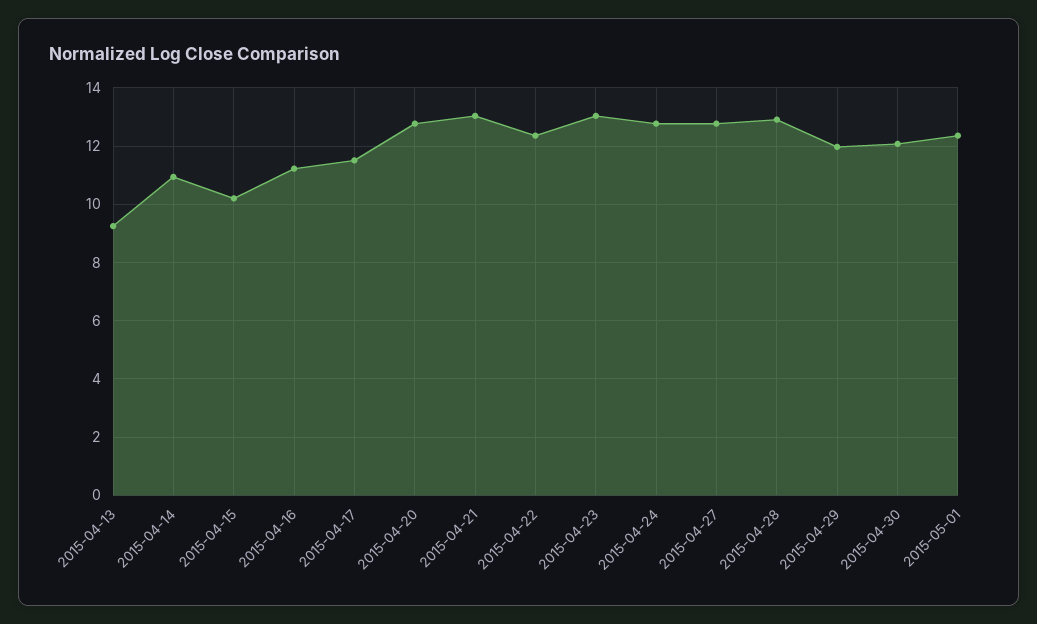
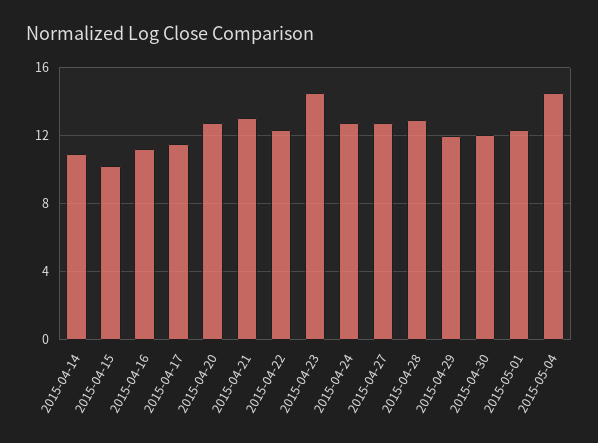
2015-04-13: 9.25 -> none
2015-04-23: 13 -> 14.5
2015-05-04: none -> 14.5

